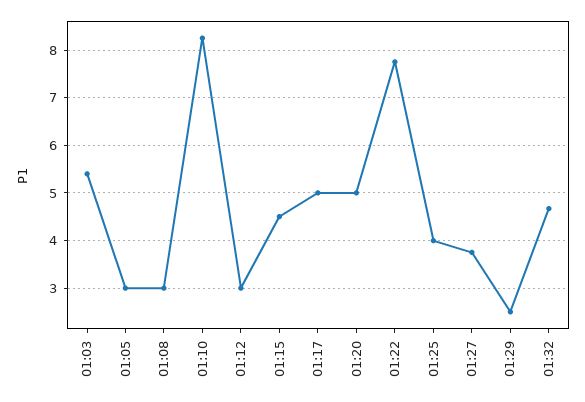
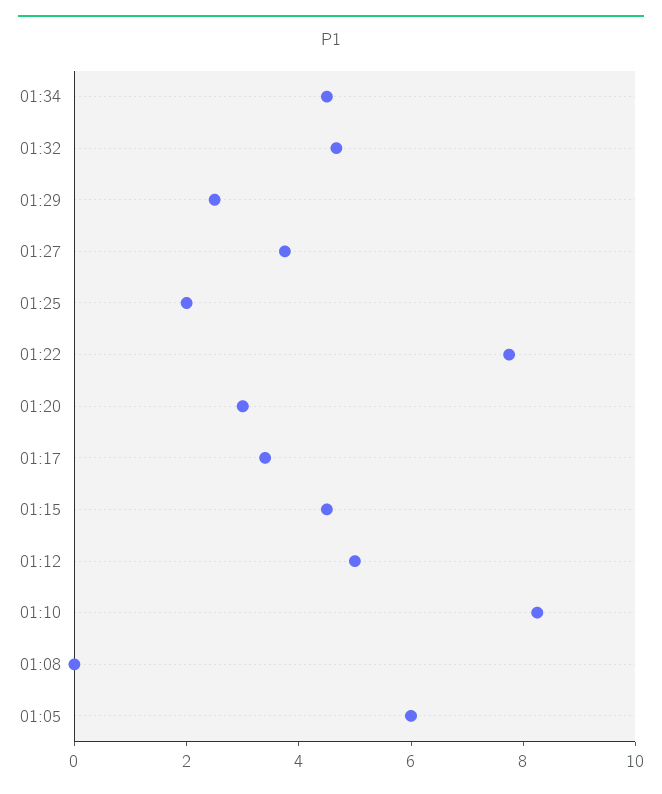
01:03: 5.4 -> none
01:05: 3 -> 6
01:08: 3 -> 0
01:12: 3 -> 5
01:17: 5 -> 3.5
01:20: 5 -> 3
01:25: 4 -> 2
01:34: none -> 4.5

